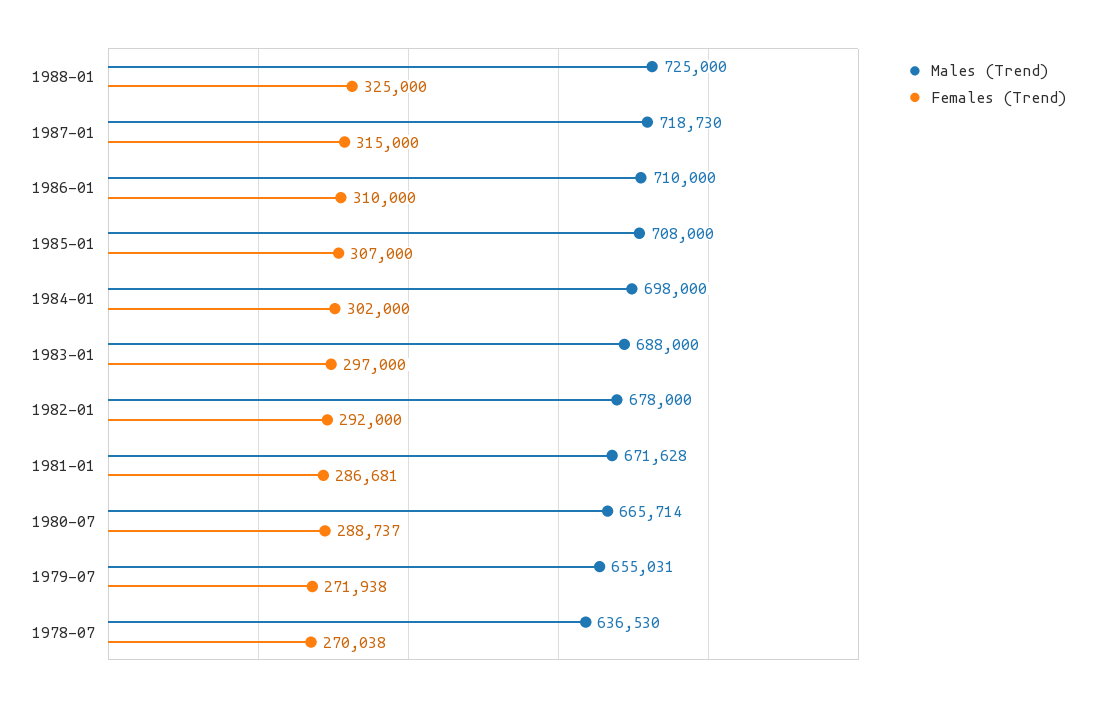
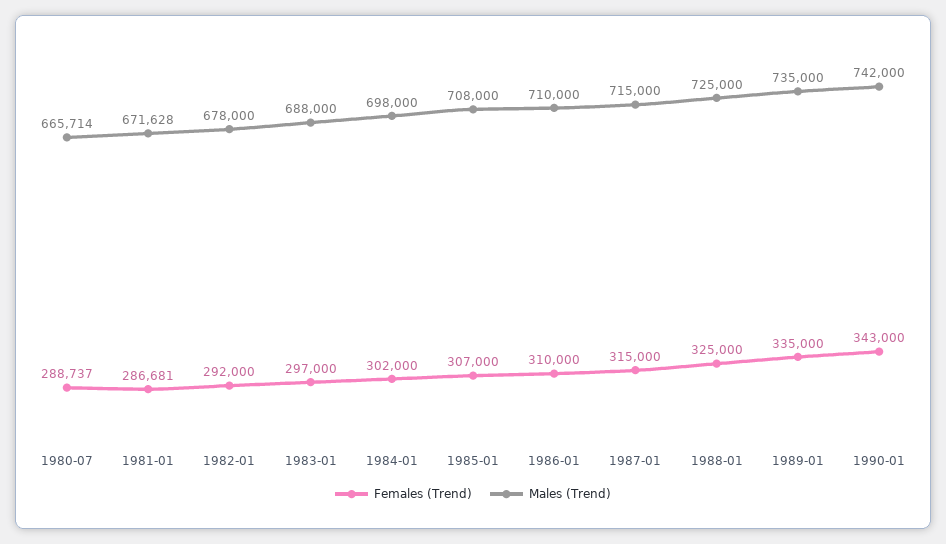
Males (Trend), 1987-01: 718730 -> 715000
Males (Trend), 1979-07: 655031 -> none
Females (Trend), 1979-07: 271938 -> none
Males (Trend), 1978-07: 636530 -> none
Females (Trend), 1978-07: 270038 -> none
Females (Trend), 1989-01: none -> 335000
Males (Trend), 1989-01: none -> 735000
Females (Trend), 1990-01: none -> 343000
Males (Trend), 1990-01: none -> 742000

